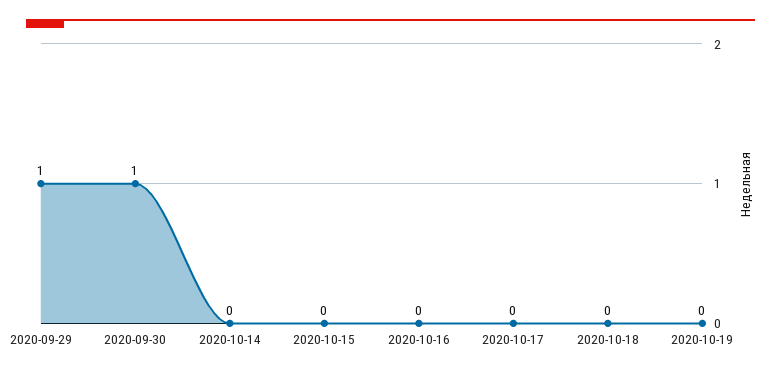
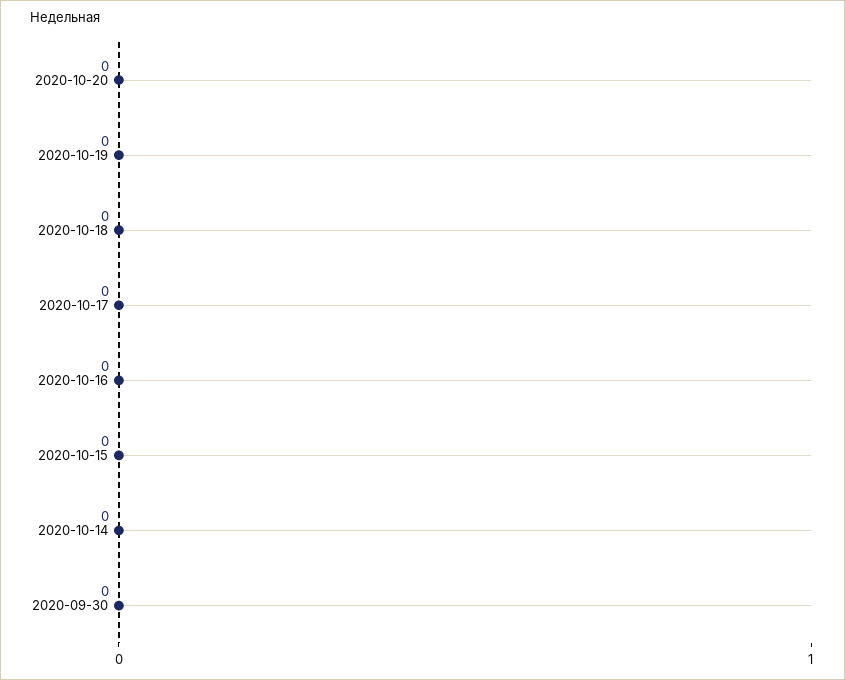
2020-09-29: 1 -> none
2020-09-30: 1 -> 0
2020-10-20: none -> 0

